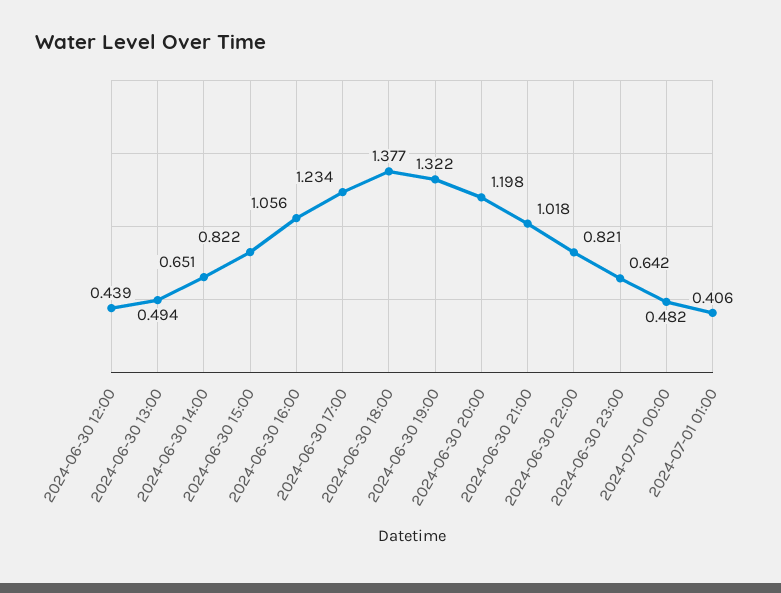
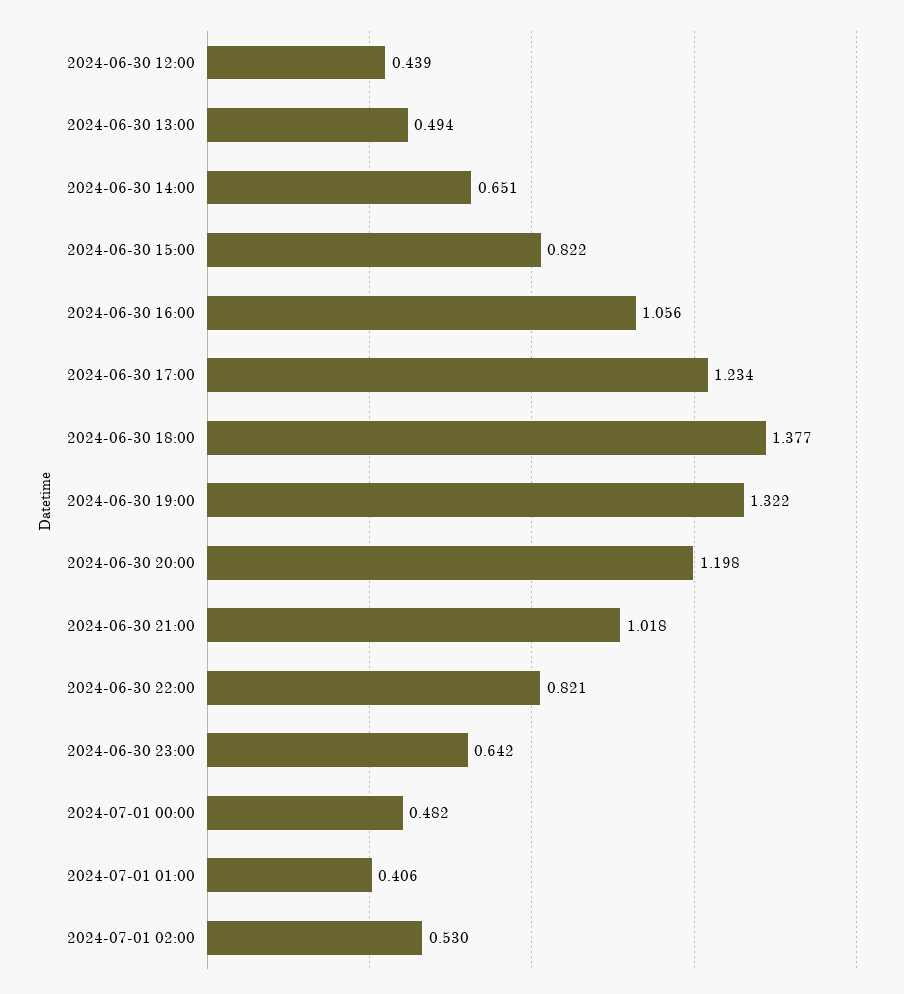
2024-07-01 02:00: none -> 0.53

